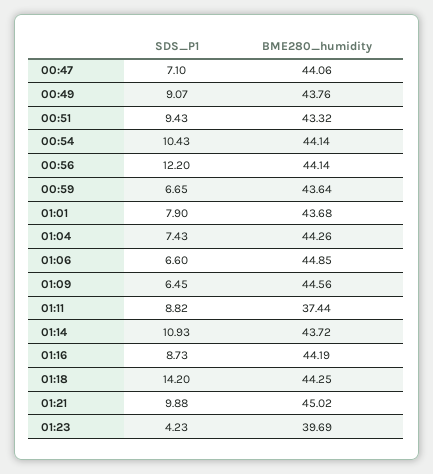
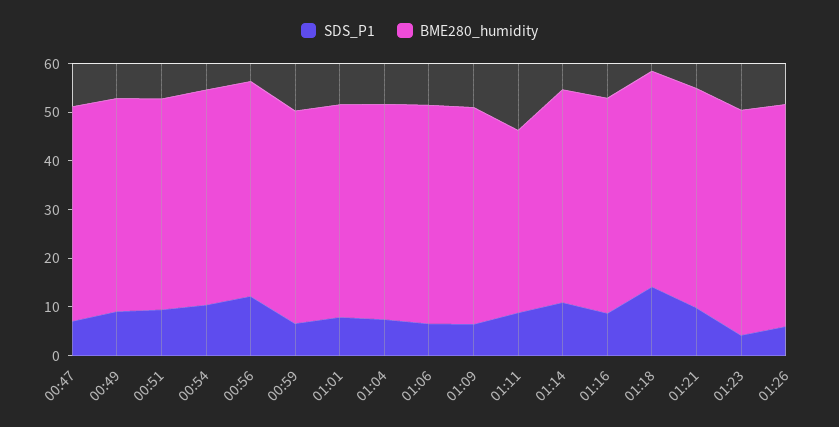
BME280_humidity, 01:23: 39.69 -> 46
SDS_P1, 01:26: none -> 6
BME280_humidity, 01:26: none -> 46

